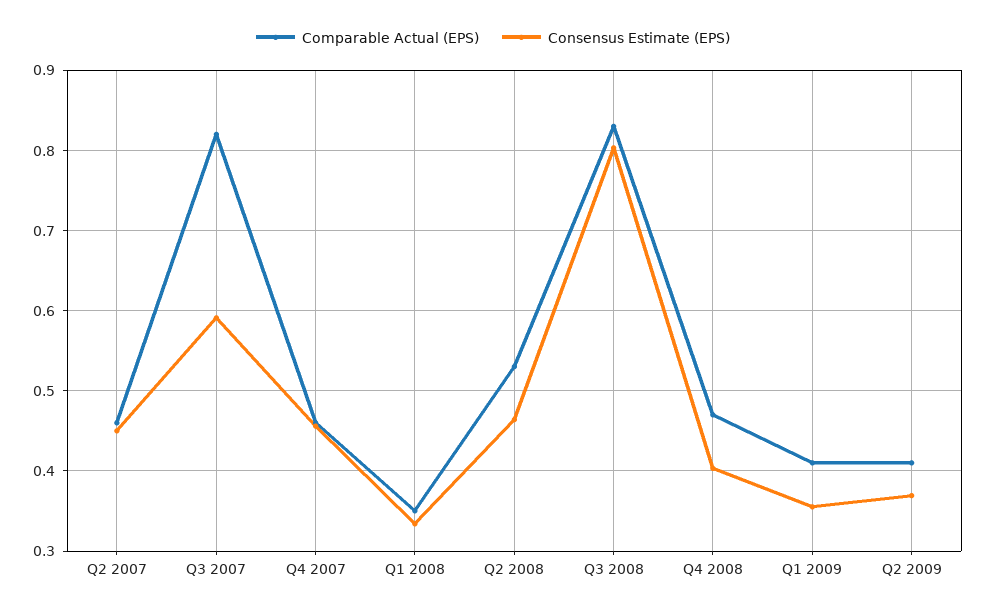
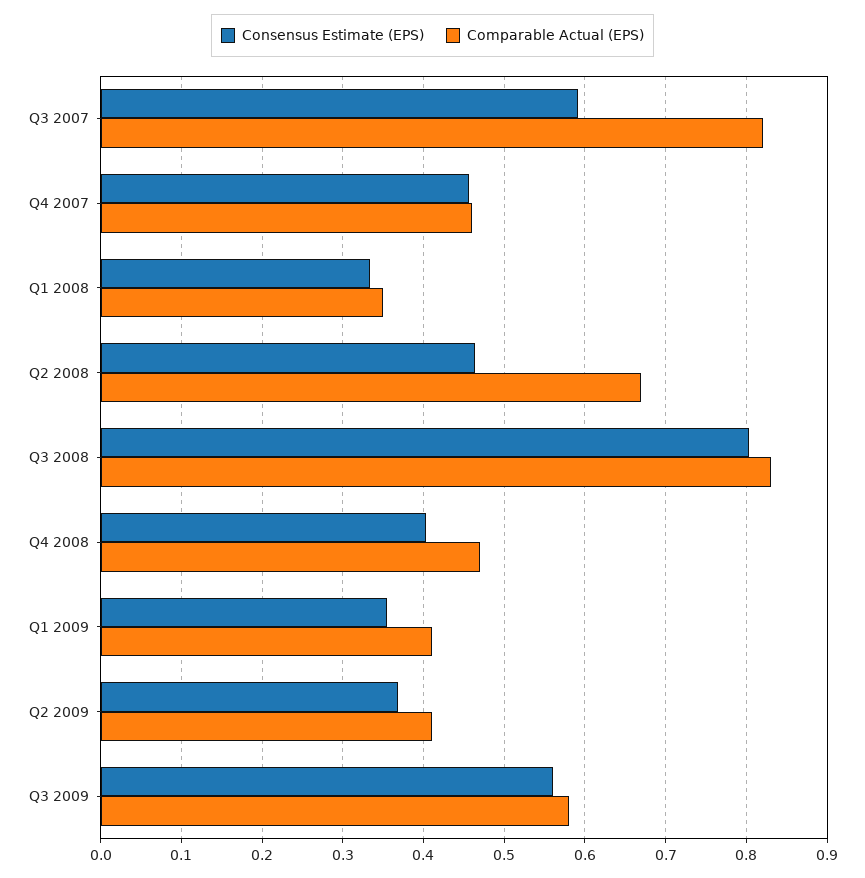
Comparable Actual (EPS), Q2 2007: 0.46 -> none
Consensus Estimate (EPS), Q2 2007: 0.45 -> none
Comparable Actual (EPS), Q2 2008: 0.53 -> 0.67
Consensus Estimate (EPS), Q3 2009: none -> 0.56
Comparable Actual (EPS), Q3 2009: none -> 0.58

